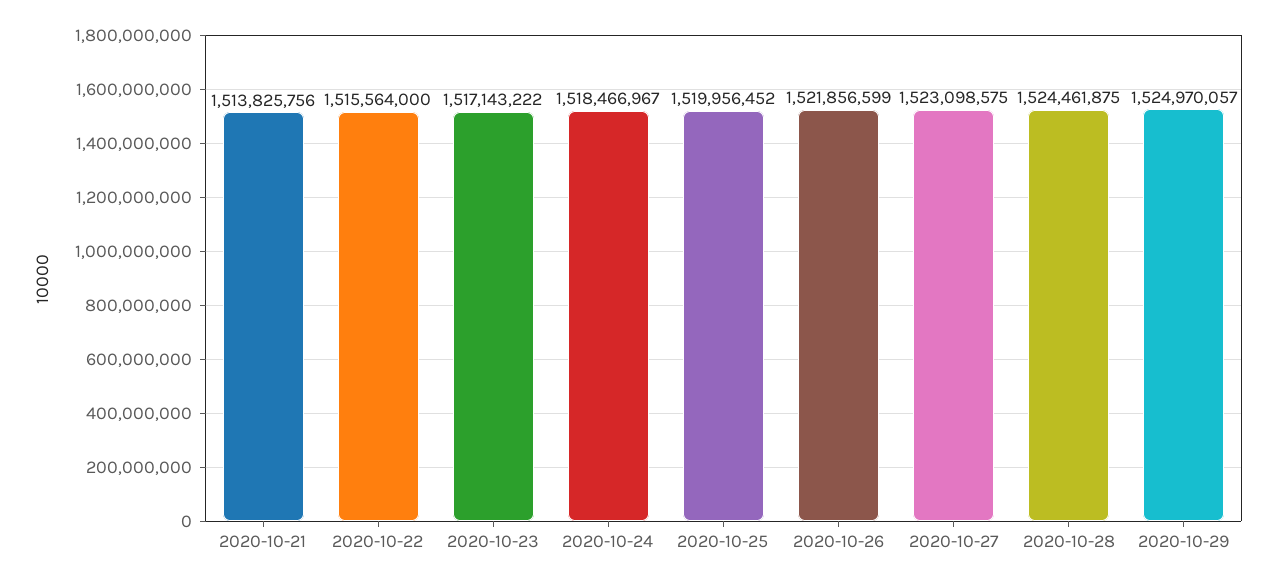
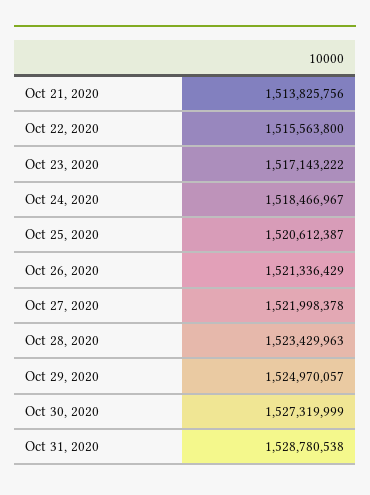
2020-10-22: 1515564000 -> 1515563800
2020-10-25: 1519956452 -> 1520612387
2020-10-26: 1521856599 -> 1521336429
2020-10-27: 1523098575 -> 1521998378
2020-10-28: 1524461875 -> 1523429963
Oct 30, 2020: none -> 1527319999
Oct 31, 2020: none -> 1528780538

